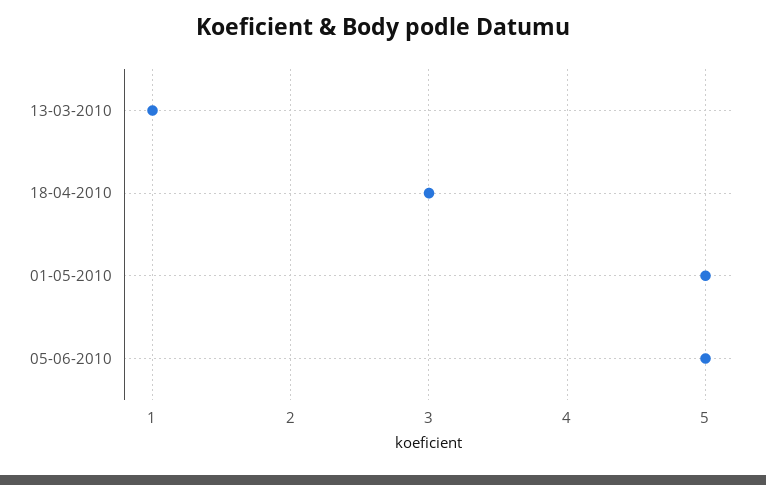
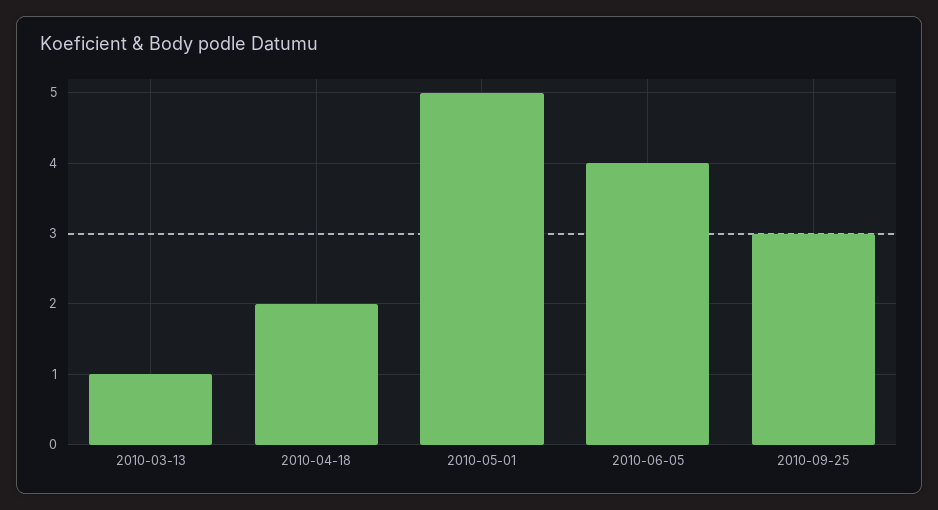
18-04-2010: 3 -> 2
05-06-2010: 5 -> 4
2010-09-25: none -> 3

